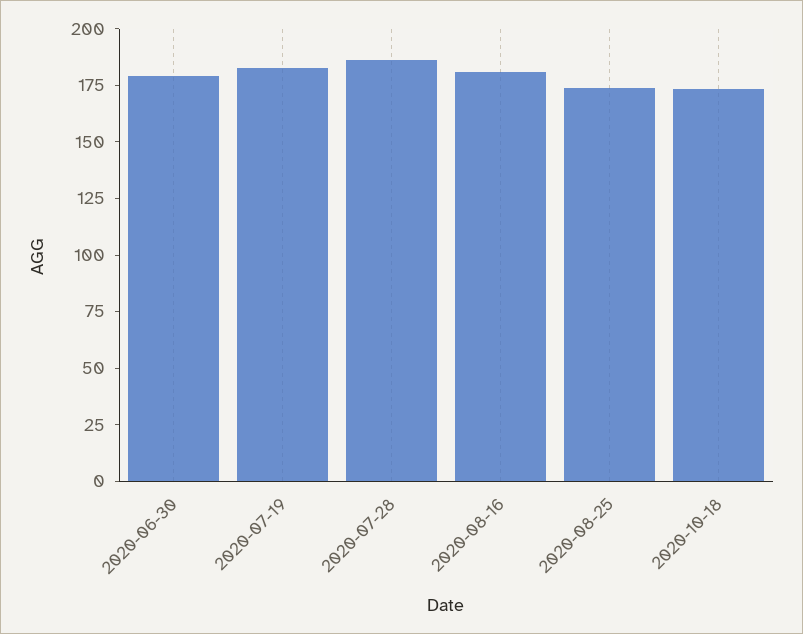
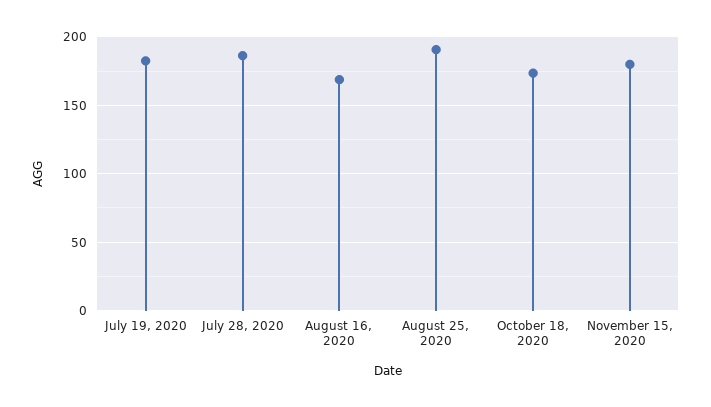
2020-06-30: 180 -> none
2020-08-16: 180 -> 170
2020-08-25: 175 -> 190
November 15, 2020: none -> 180

